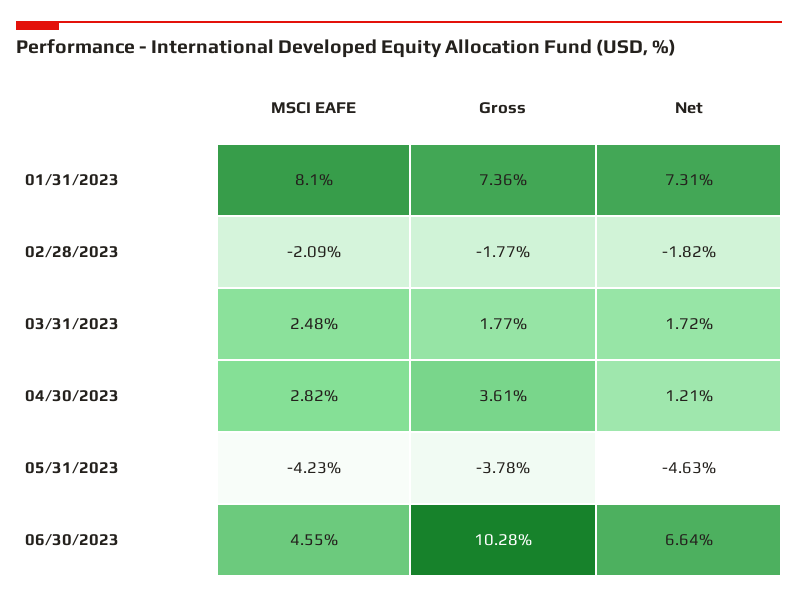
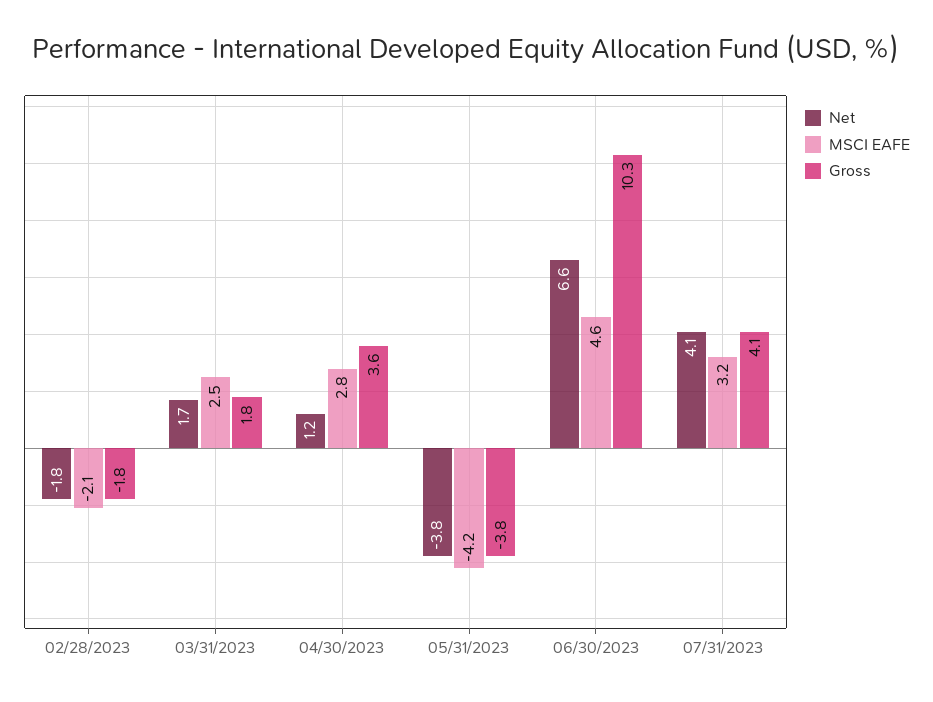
MSCI EAFE, 01/31/2023: 8.1 -> none
Gross, 01/31/2023: 7.36 -> none
Net, 01/31/2023: 7.31 -> none
Net, 05/31/2023: -4.63 -> -3.8
Net, 07/31/2023: none -> 4.1
MSCI EAFE, 07/31/2023: none -> 3.2
Gross, 07/31/2023: none -> 4.1

